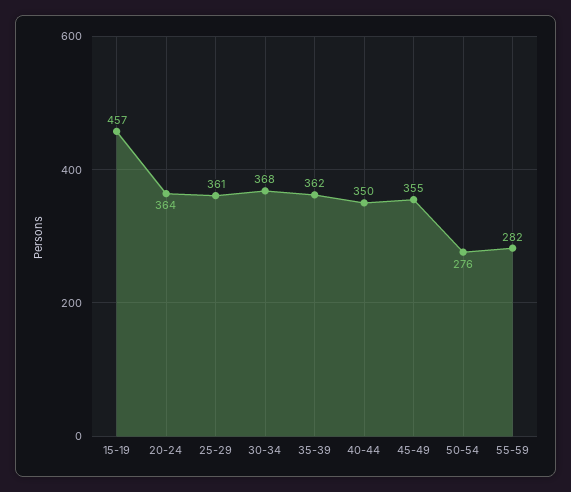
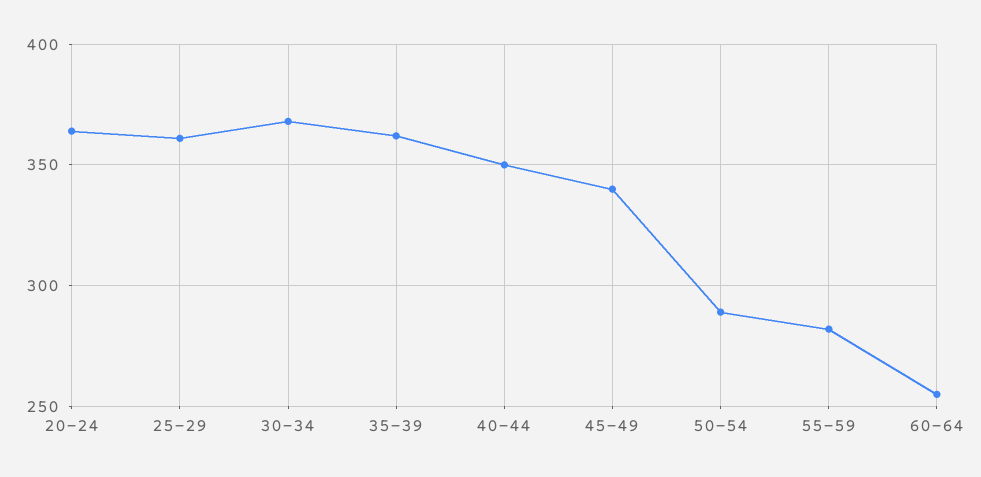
15-19: 457 -> none
45-49: 355 -> 340
50-54: 276 -> 290
60-64: none -> 255

